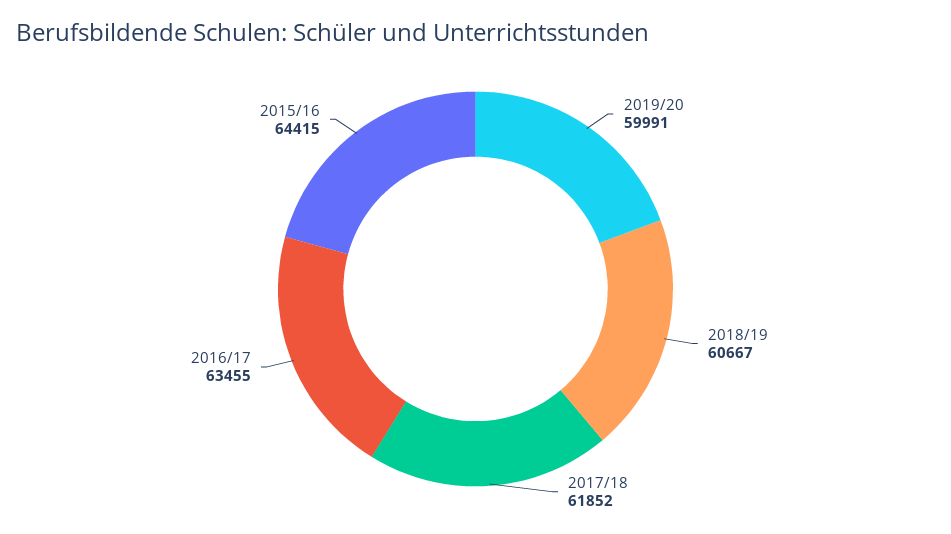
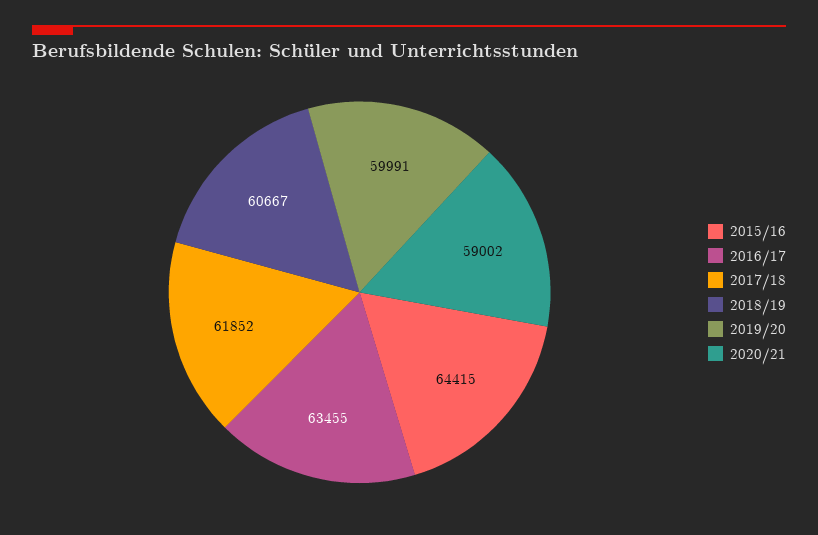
2020/21: none -> 59002

